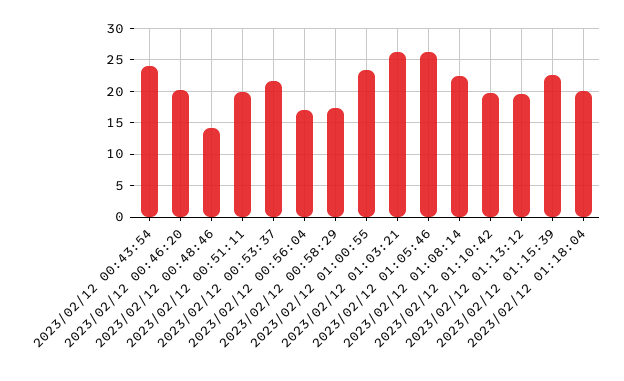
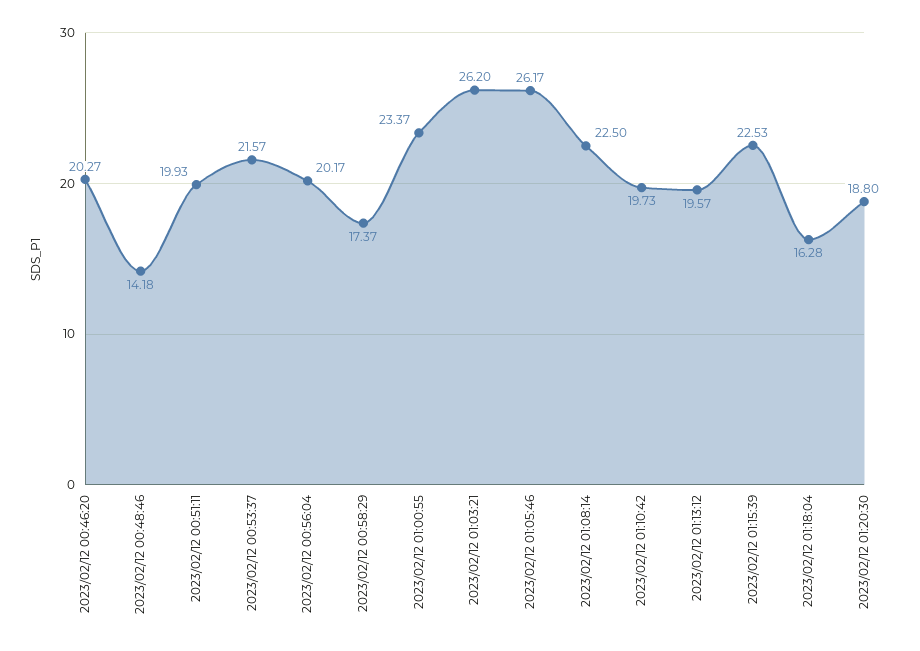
2023/02/12 00:43:54: 24 -> none
2023/02/12 00:56:04: 17 -> 20.17
2023/02/12 01:18:04: 20 -> 16.28
2023/02/12 01:20:30: none -> 18.8

